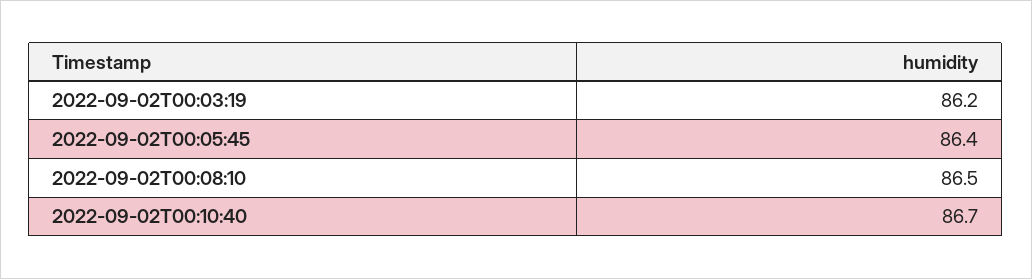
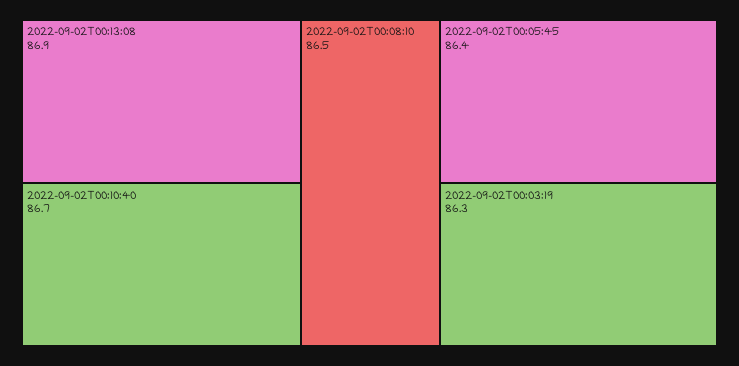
2022-09-02T00:03:19: 86.2 -> 86.3
2022-09-02T00:13:08: none -> 86.9

